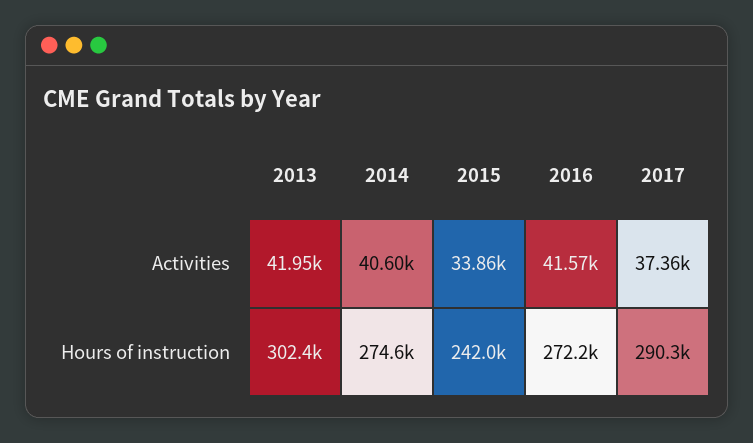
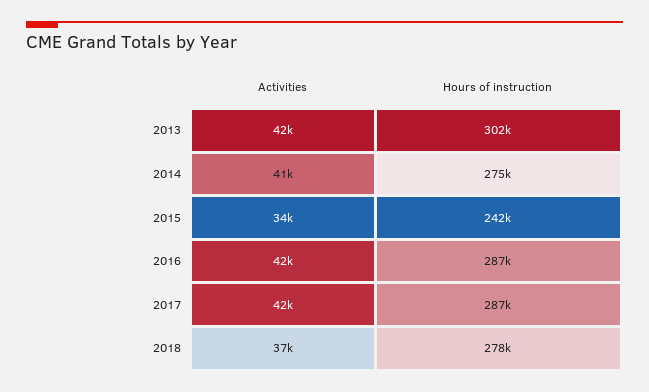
2017, Activities: 37360 -> 42000
2016, Hours of instruction: 272200 -> 287000
2017, Hours of instruction: 290300 -> 287000
2018, Activities: none -> 37000
2018, Hours of instruction: none -> 278000

